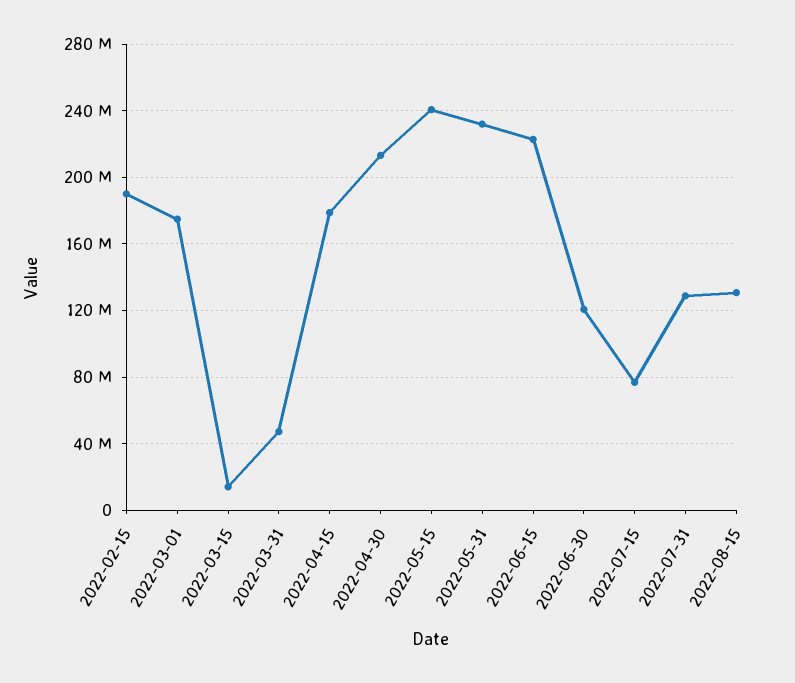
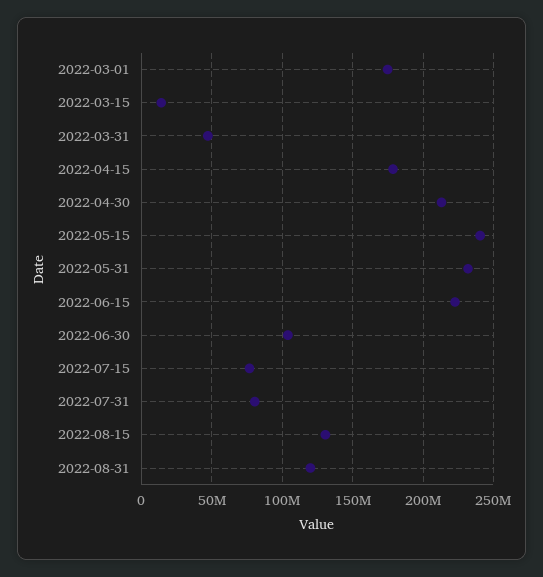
2022-02-15: 190000000 -> none
2022-06-30: 120000000 -> 105000000
2022-07-31: 130000000 -> 80000000
2022-08-31: none -> 120000000

